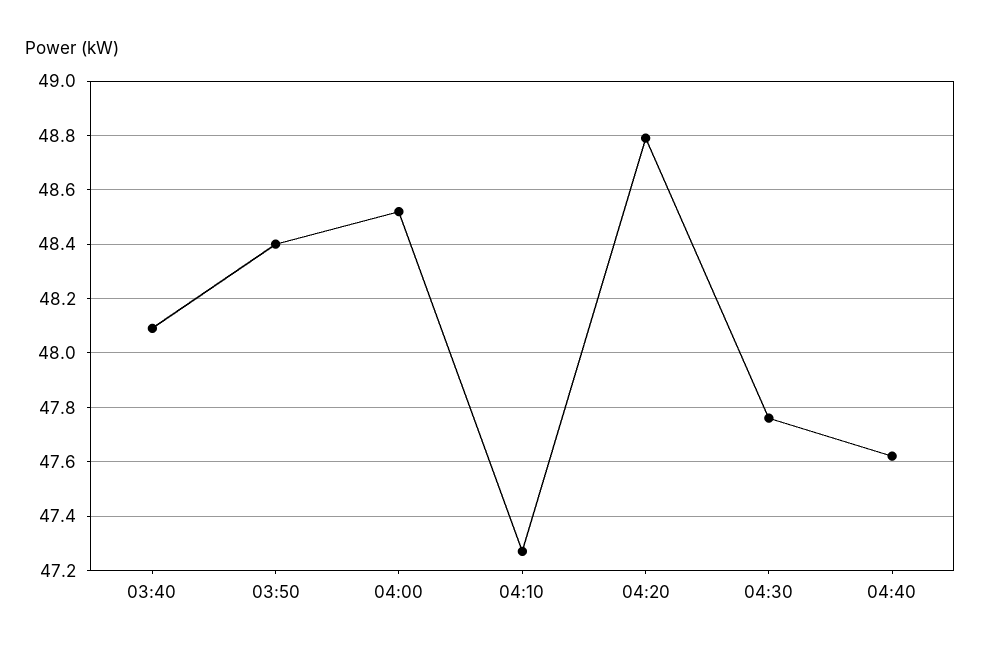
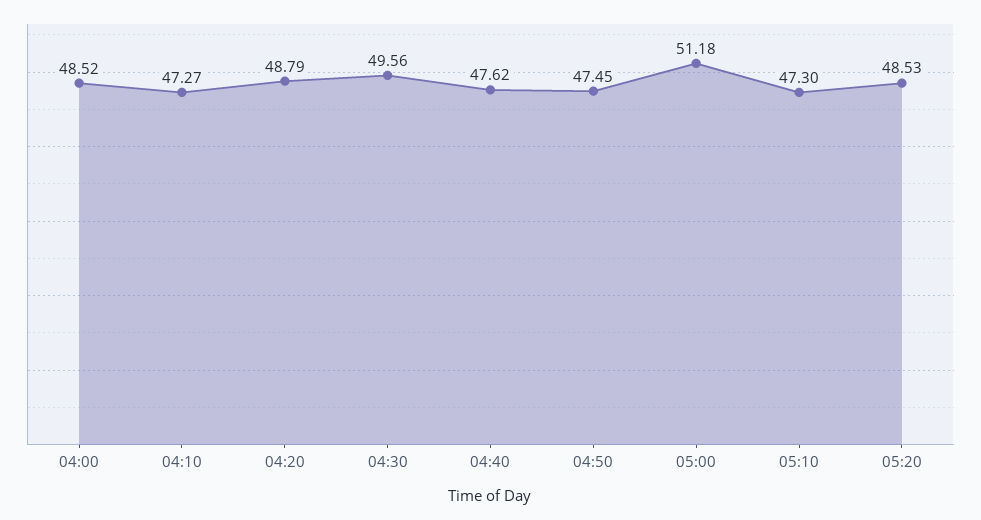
03:40: 48.1 -> none
03:50: 48.4 -> none
04:30: 47.75 -> 49.56
04:50: none -> 47.45
05:00: none -> 51.18
05:10: none -> 47.3
05:20: none -> 48.53

